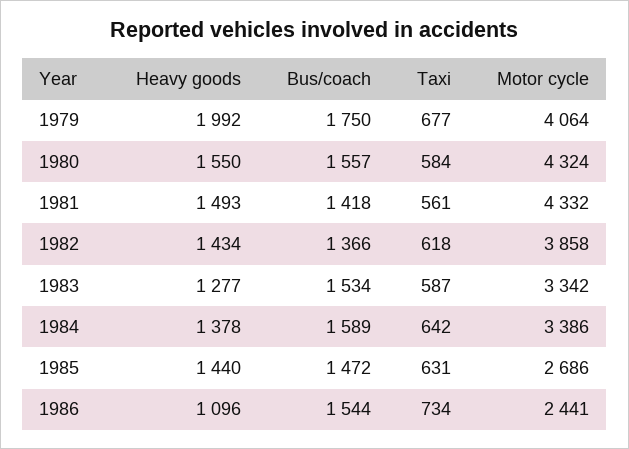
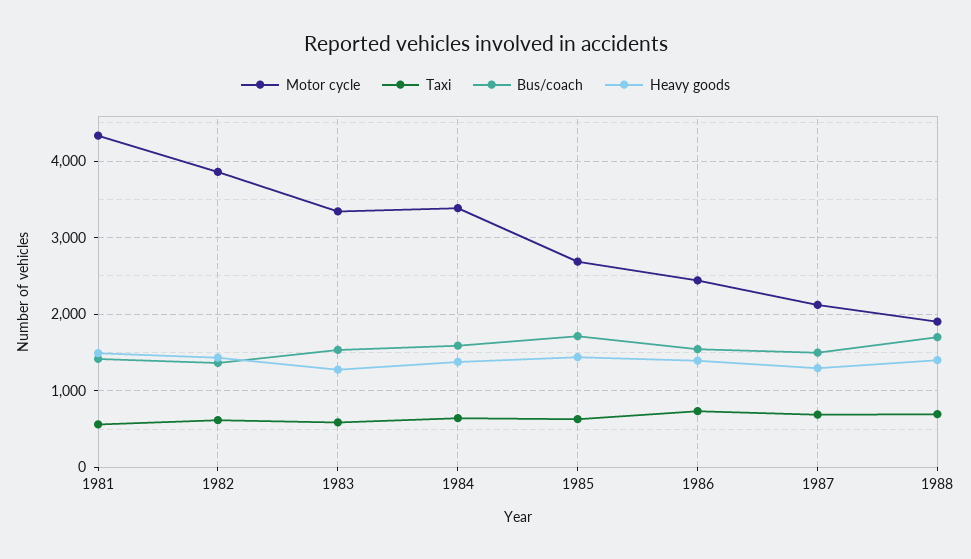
Heavy goods, 1979: 1992 -> none
Bus/coach, 1979: 1750 -> none
Taxi, 1979: 677 -> none
Motor cycle, 1979: 4064 -> none
Heavy goods, 1980: 1550 -> none
Bus/coach, 1980: 1557 -> none
Taxi, 1980: 584 -> none
Motor cycle, 1980: 4324 -> none
Bus/coach, 1985: 1472 -> 1700
Heavy goods, 1986: 1096 -> 1400
Motor cycle, 1987: none -> 2100
Taxi, 1987: none -> 700
Bus/coach, 1987: none -> 1500
Heavy goods, 1987: none -> 1300
Motor cycle, 1988: none -> 1900
Taxi, 1988: none -> 700
Bus/coach, 1988: none -> 1700
Heavy goods, 1988: none -> 1400

